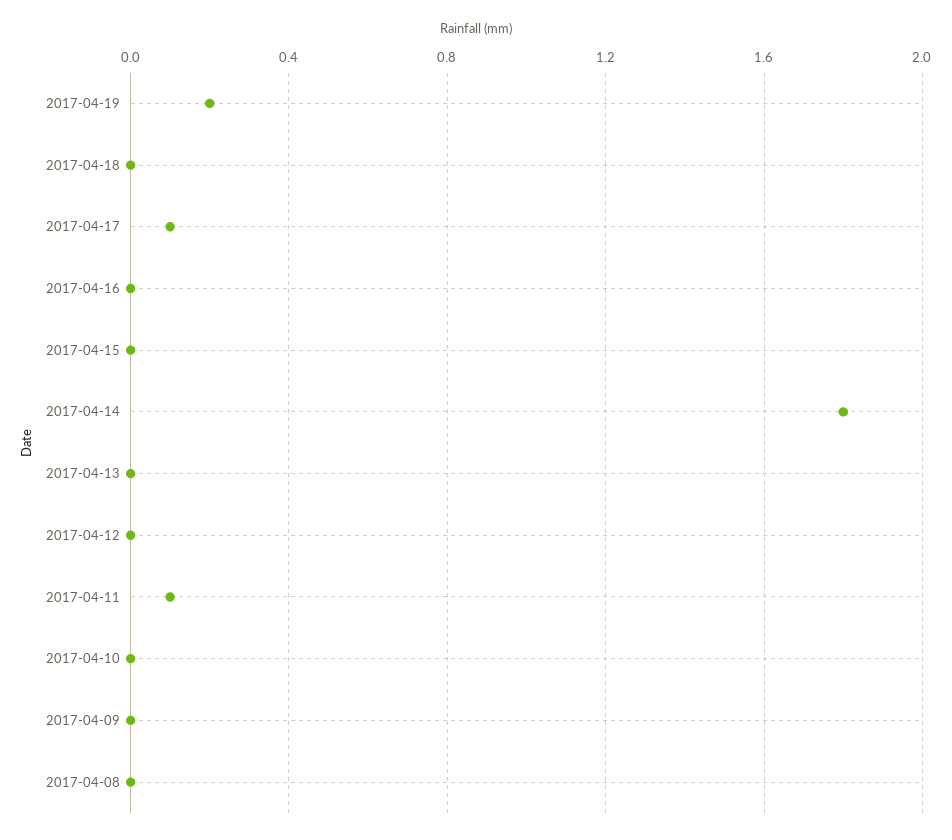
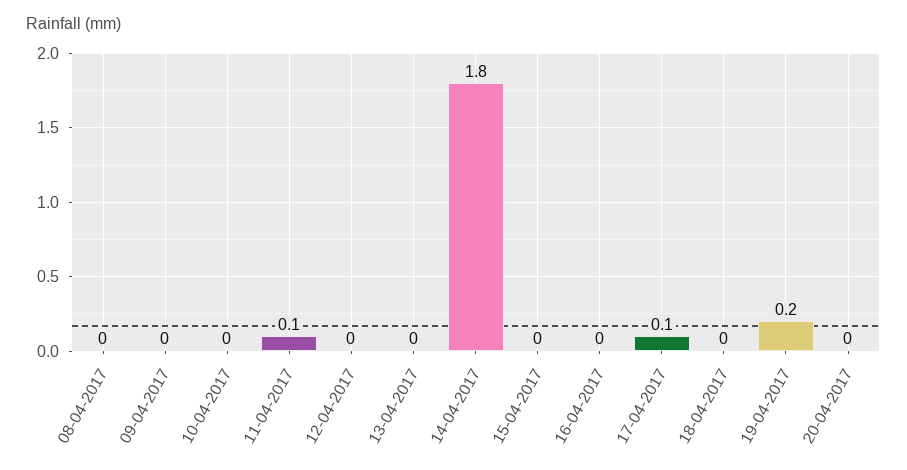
20-04-2017: none -> 0

